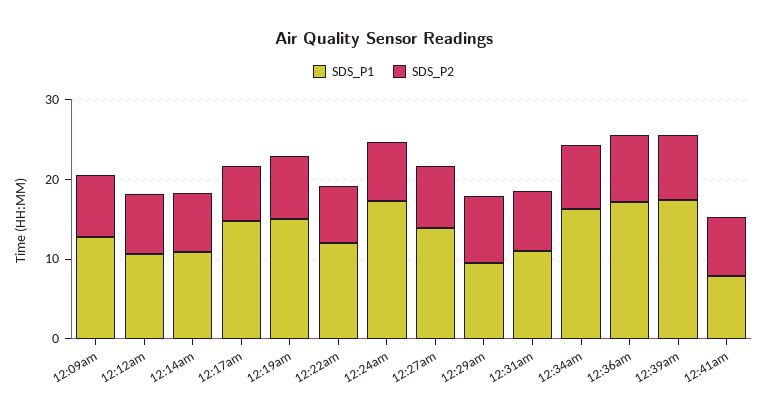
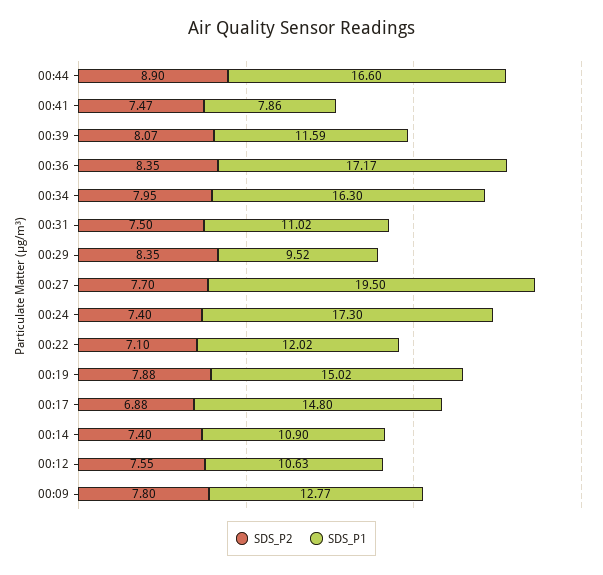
SDS_P1, 12:27am: 14 -> 19.5
SDS_P1, 12:39am: 18 -> 11.59
SDS_P2, 00:44: none -> 8.9
SDS_P1, 00:44: none -> 16.6

